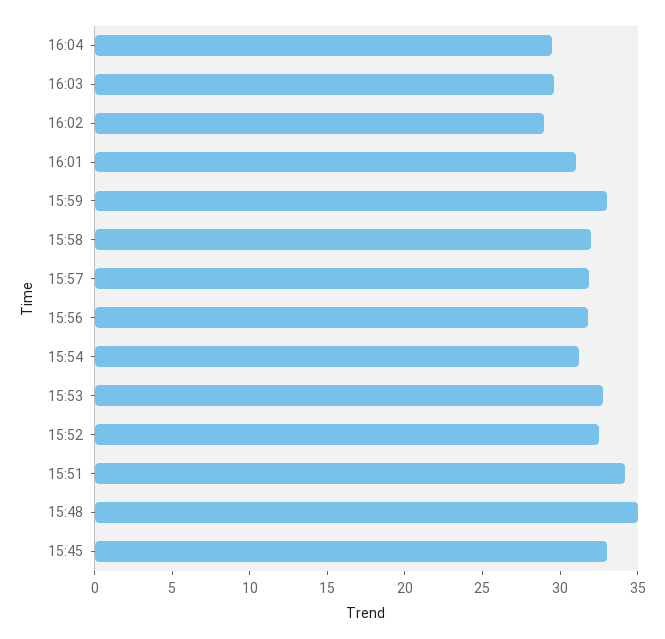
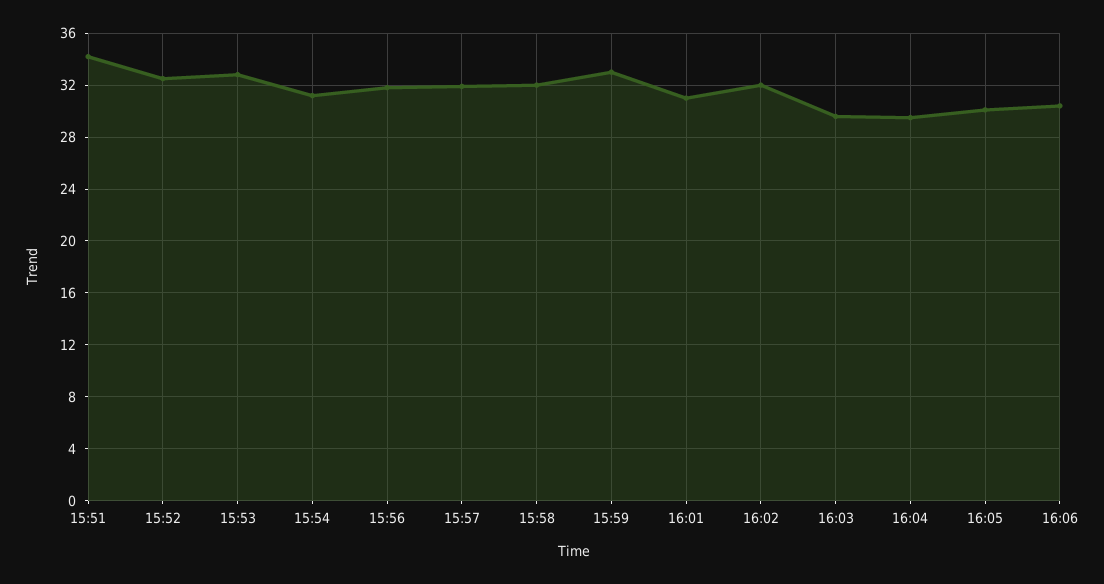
16:02: 29 -> 32
15:48: 35 -> none
15:45: 33 -> none
16:05: none -> 30
16:06: none -> 30.5

